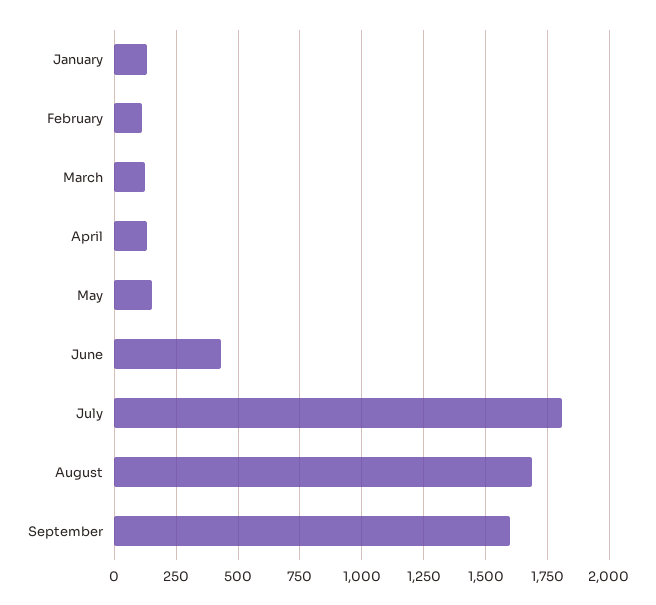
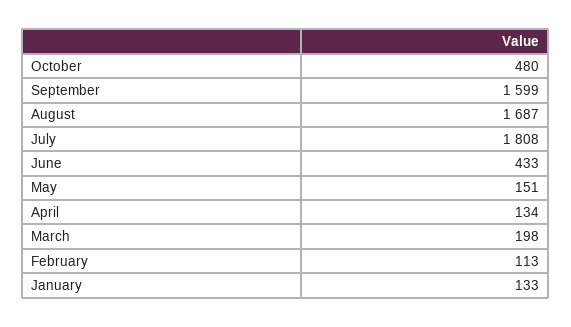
March: 125 -> 198
October: none -> 480

